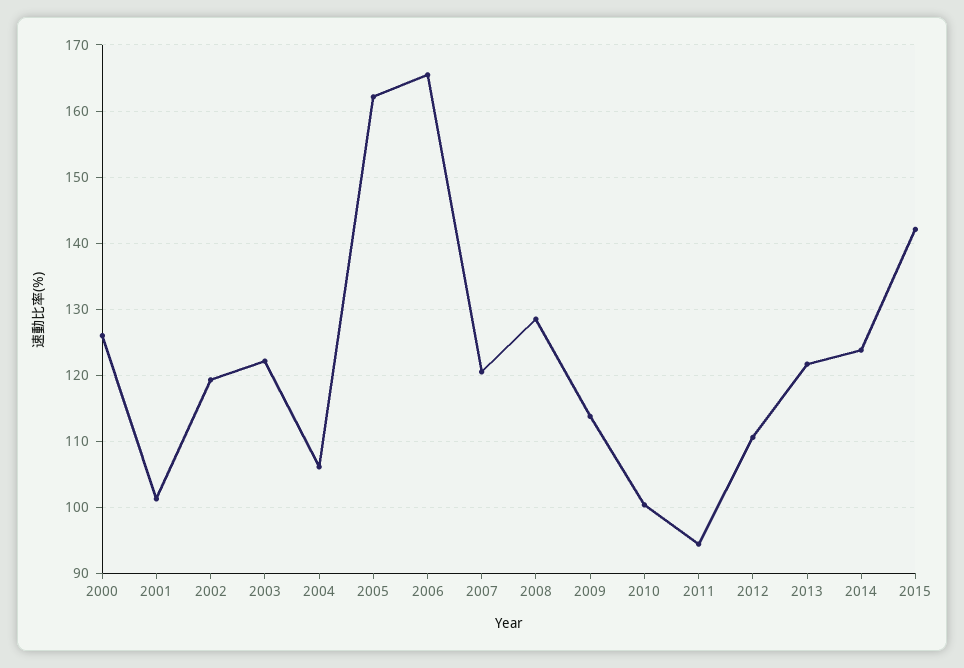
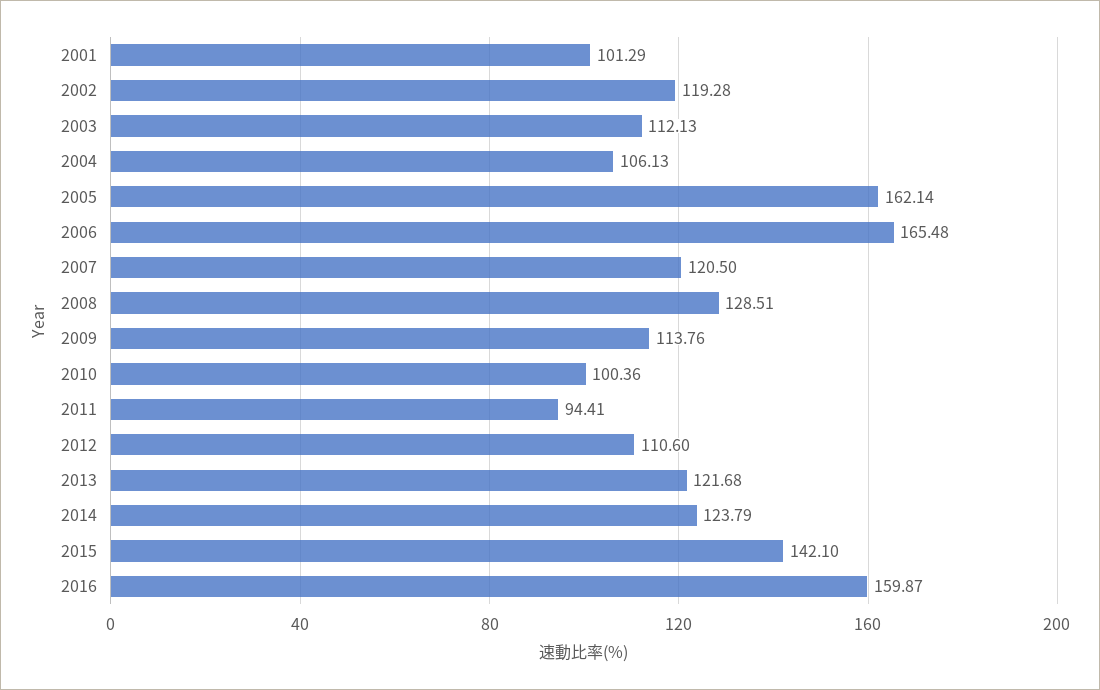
2000: 126 -> none
2003: 122 -> 112.13
2016: none -> 159.87

